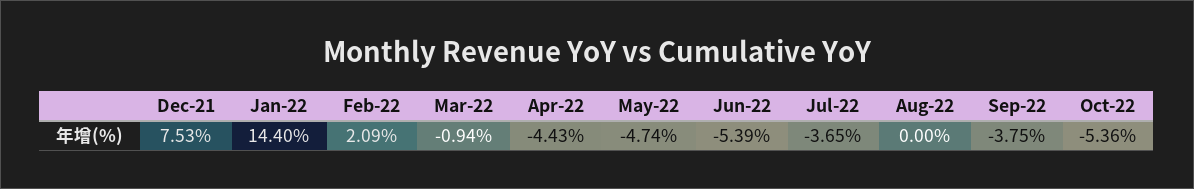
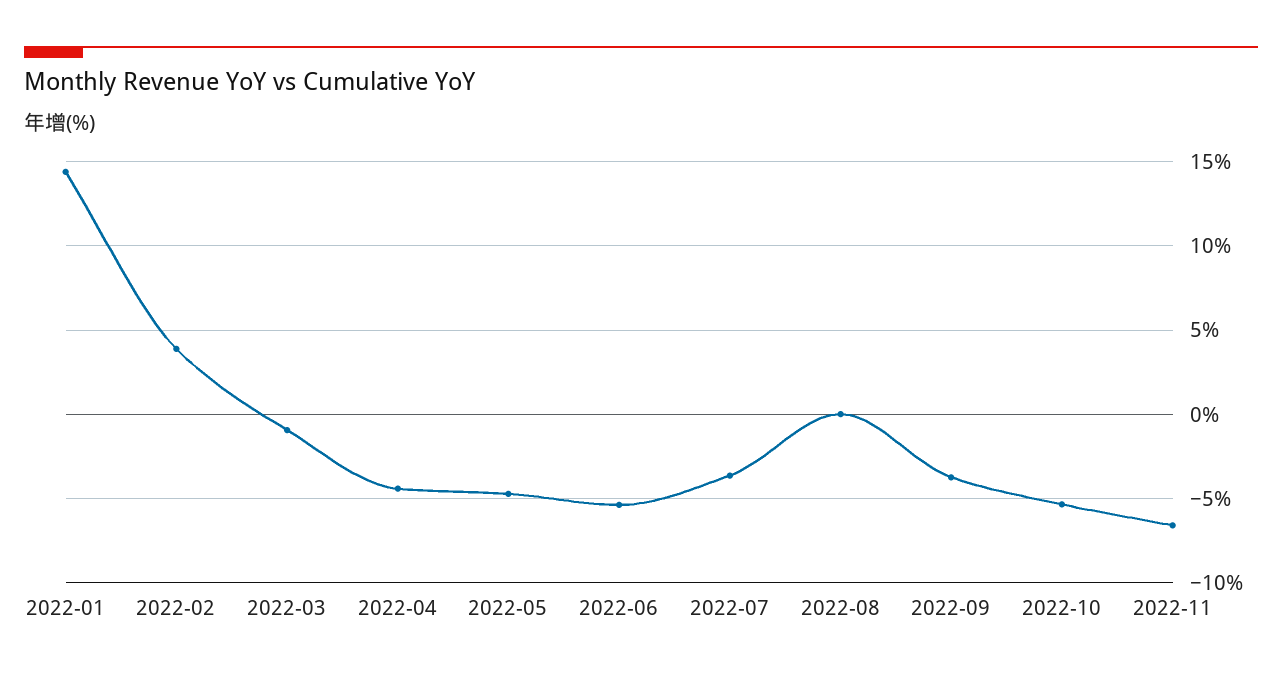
Dec-21: 7.53 -> none
Feb-22: 2.09 -> 4
2022-11: none -> -6.5

